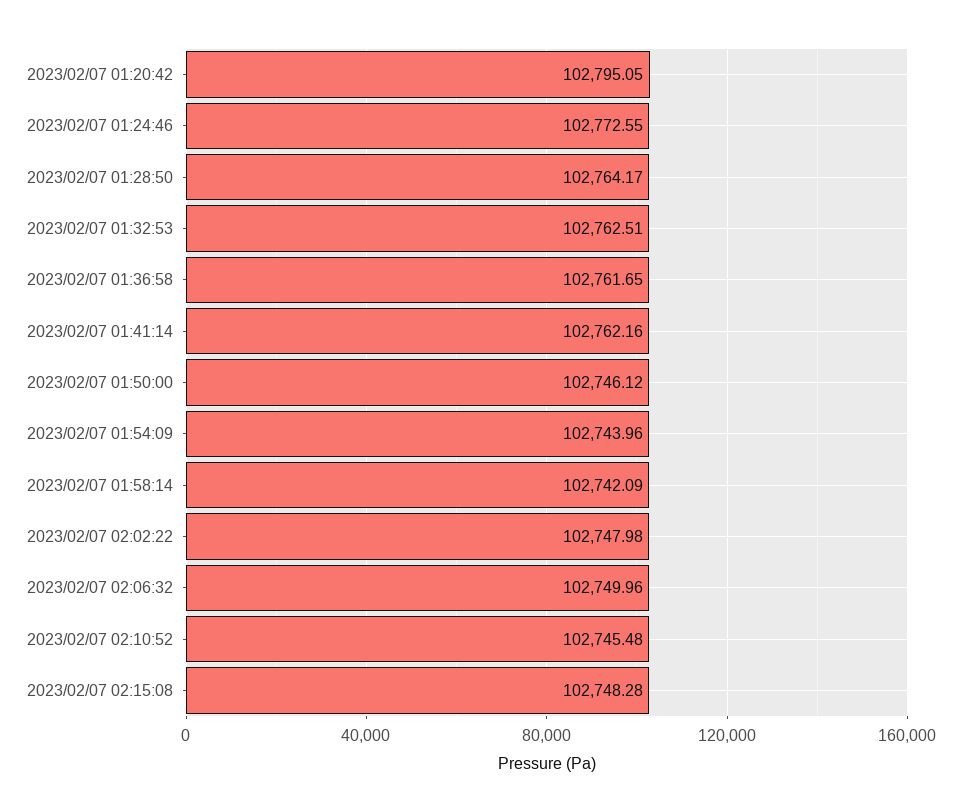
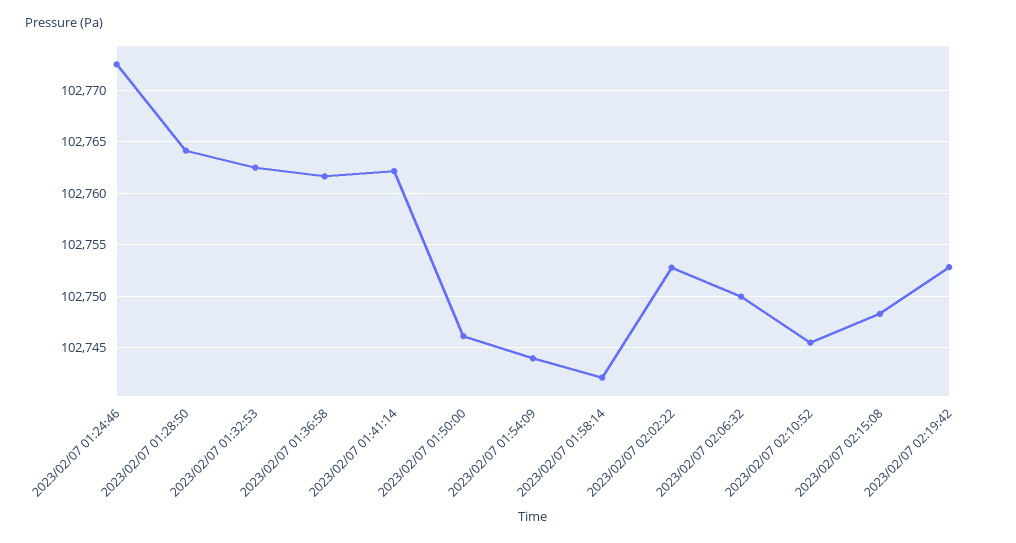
2023/02/07 01:20:42: 102795.05 -> none
2023/02/07 02:02:22: 102747.98 -> 102753
2023/02/07 02:19:42: none -> 102753

